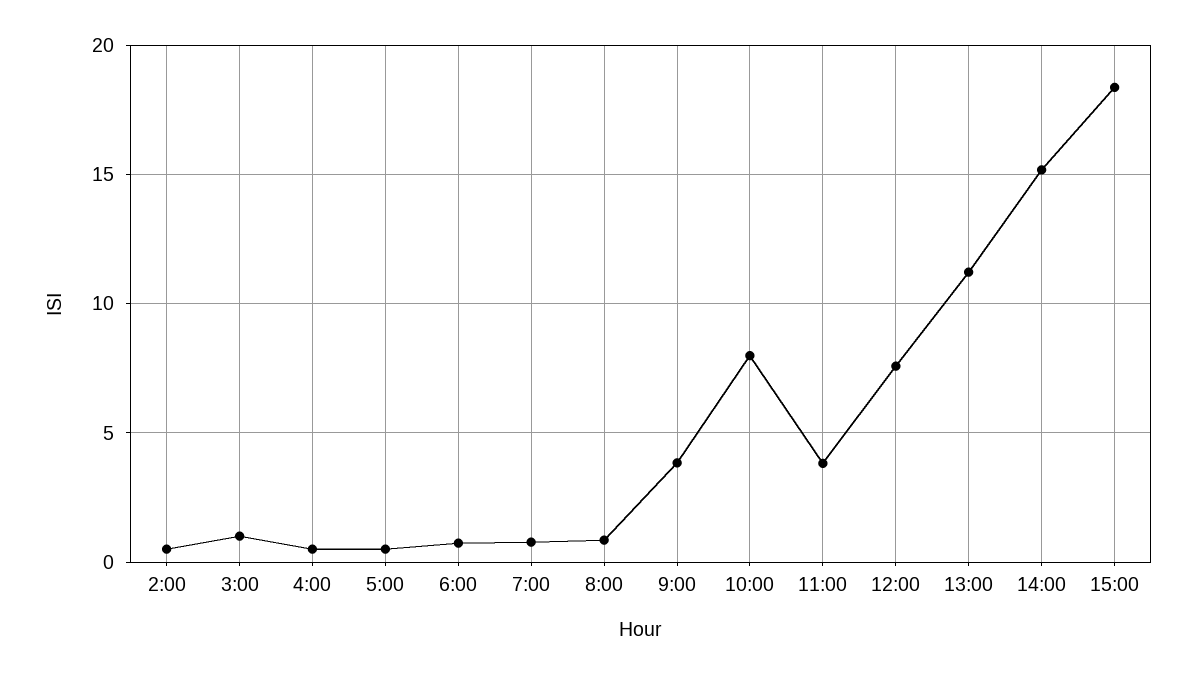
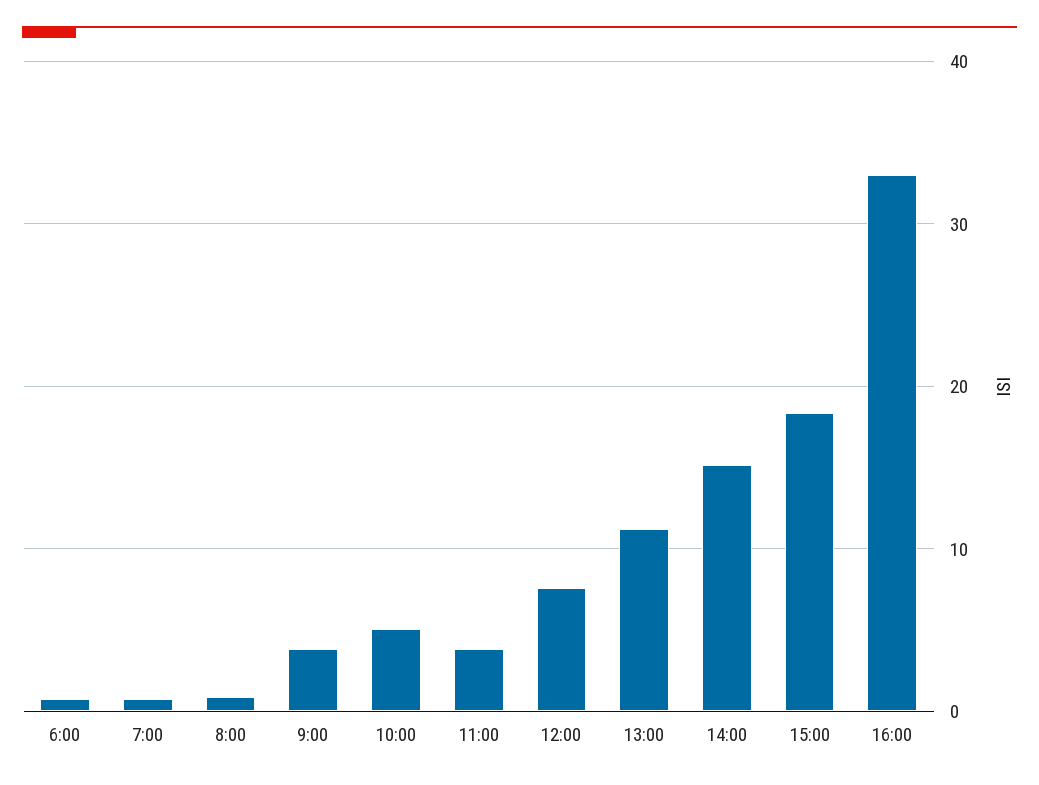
2:00: 0.5 -> none
3:00: 1 -> none
4:00: 0.5 -> none
5:00: 0.5 -> none
10:00: 8 -> 5
16:00: none -> 33

